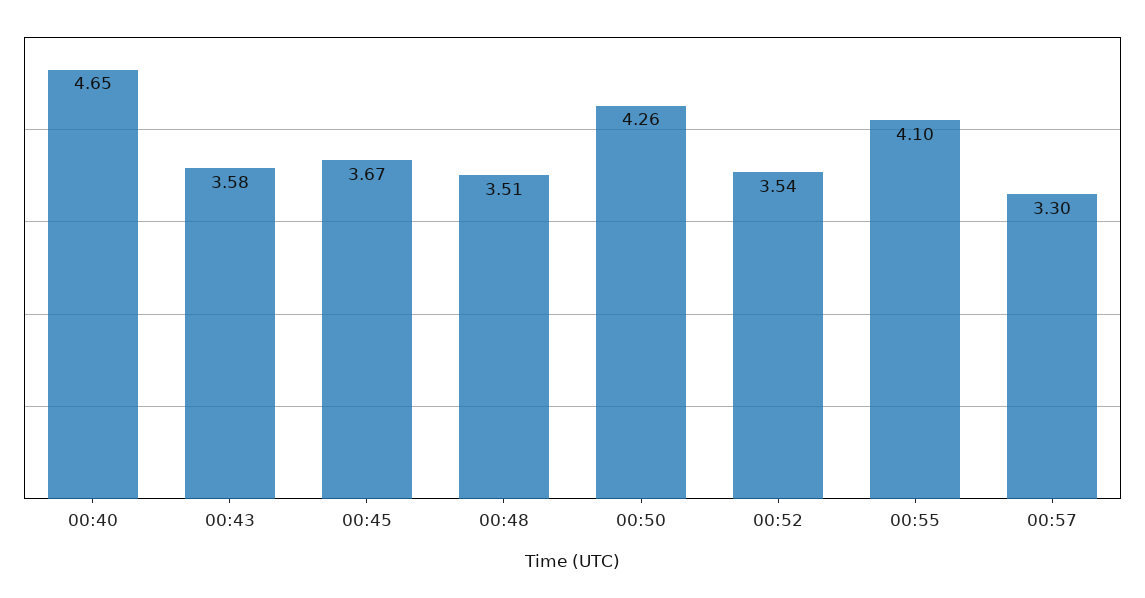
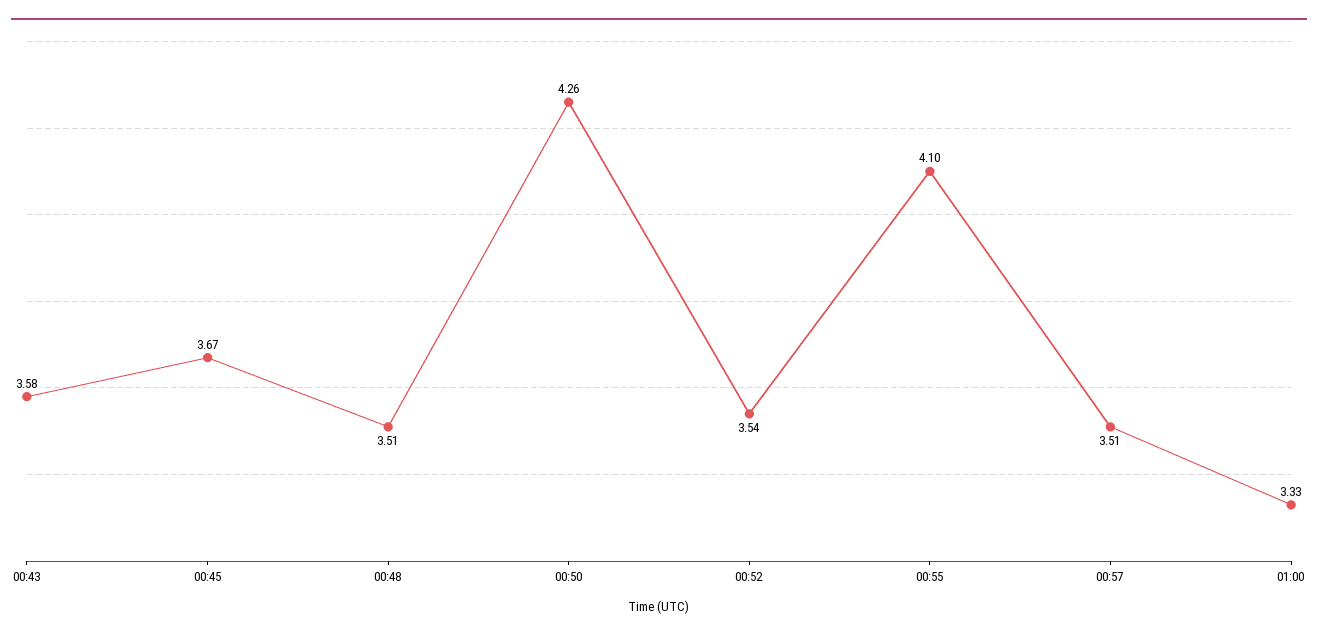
00:40: 4.65 -> none
00:57: 3.3 -> 3.51
01:00: none -> 3.33

